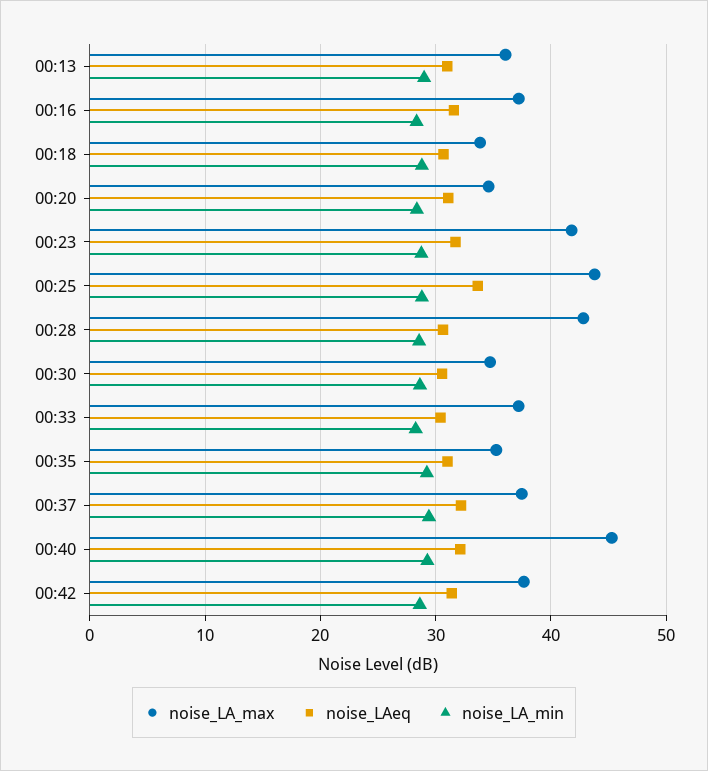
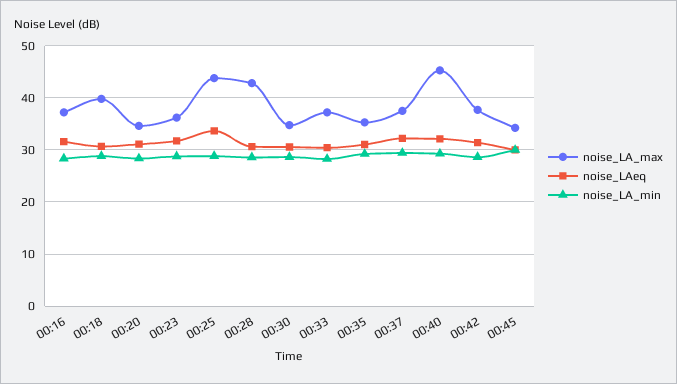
noise_LA_max, 00:13: 36 -> none
noise_LAeq, 00:13: 31 -> none
noise_LA_min, 00:13: 29 -> none
noise_LA_max, 00:18: 34 -> 40
noise_LA_max, 00:23: 42 -> 36
noise_LA_max, 00:45: none -> 34
noise_LAeq, 00:45: none -> 30
noise_LA_min, 00:45: none -> 30

